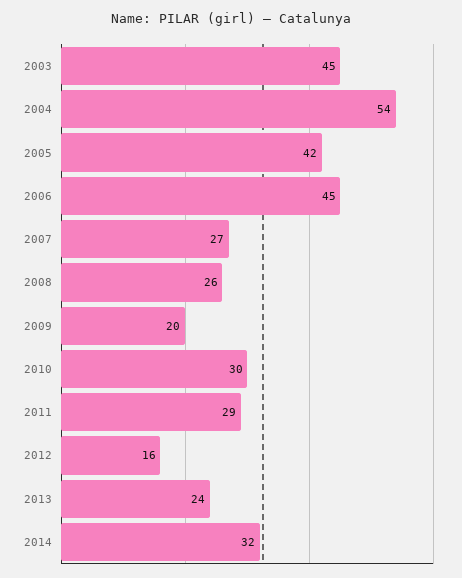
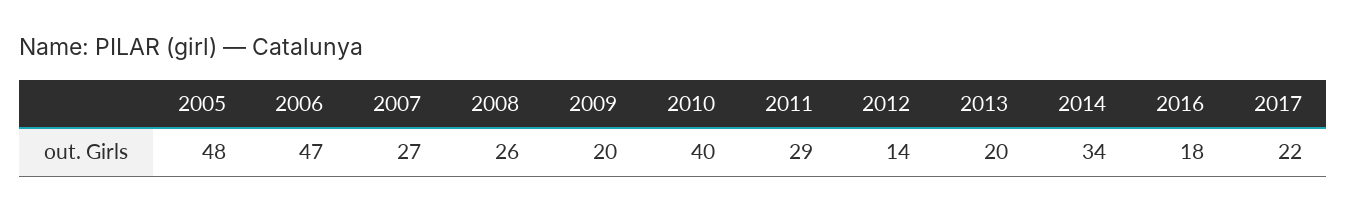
2003: 45 -> none
2004: 54 -> none
2005: 42 -> 48
2006: 45 -> 47
2010: 30 -> 40
2012: 16 -> 14
2013: 24 -> 20
2014: 32 -> 34
2016: none -> 18
2017: none -> 22

